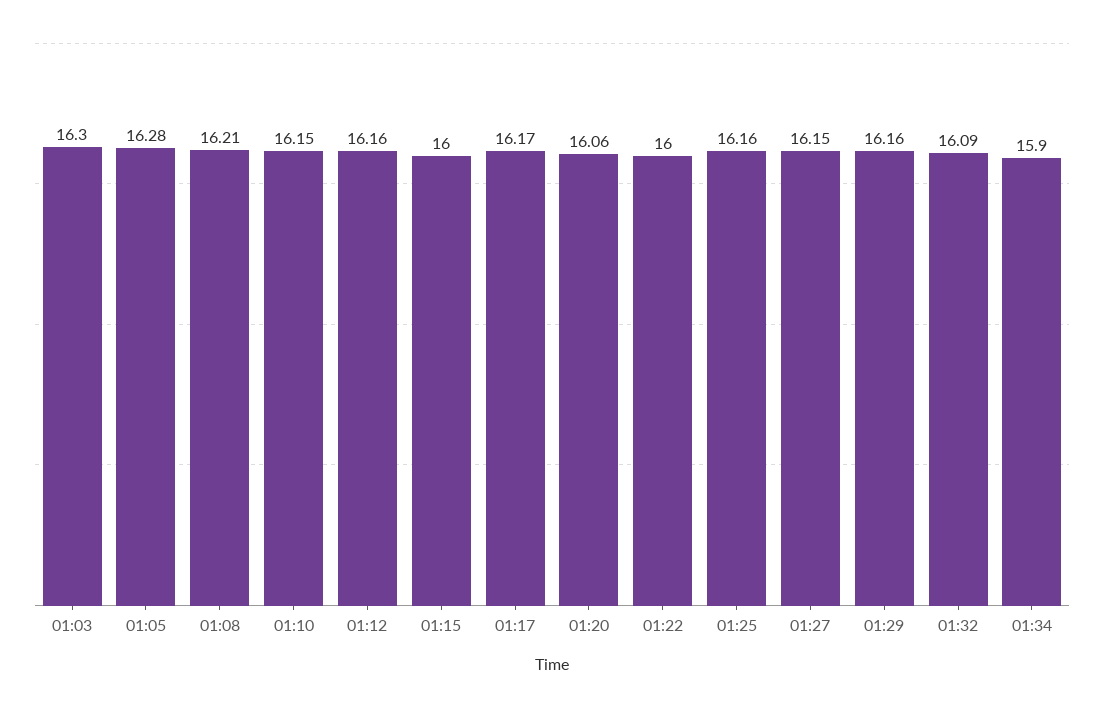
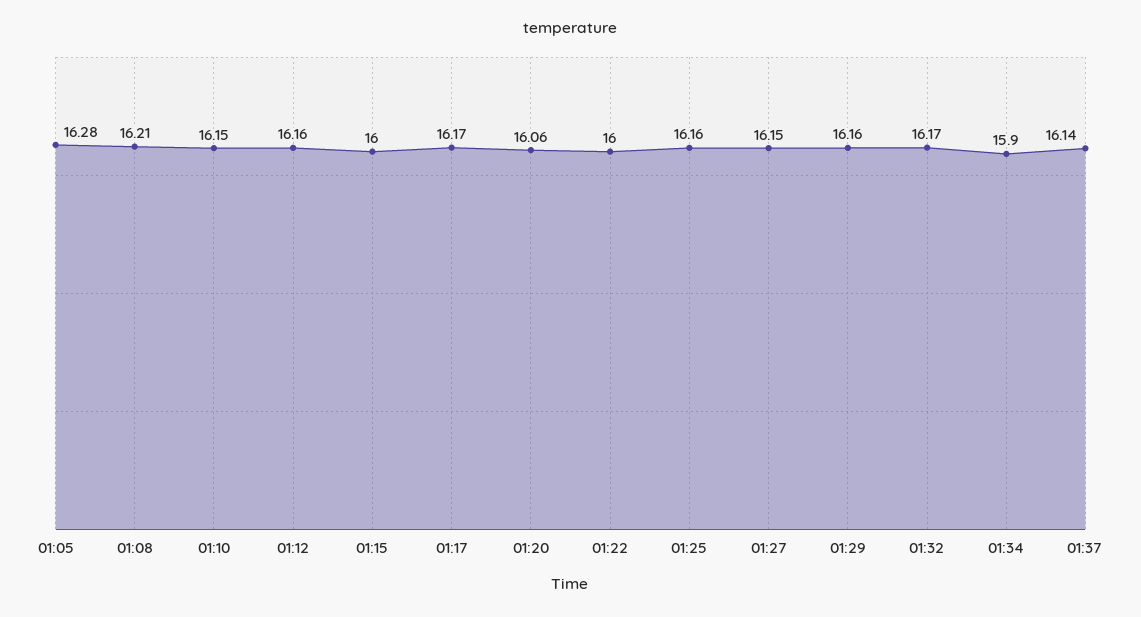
01:03: 16.3 -> none
01:32: 16.09 -> 16.17
01:37: none -> 16.14

